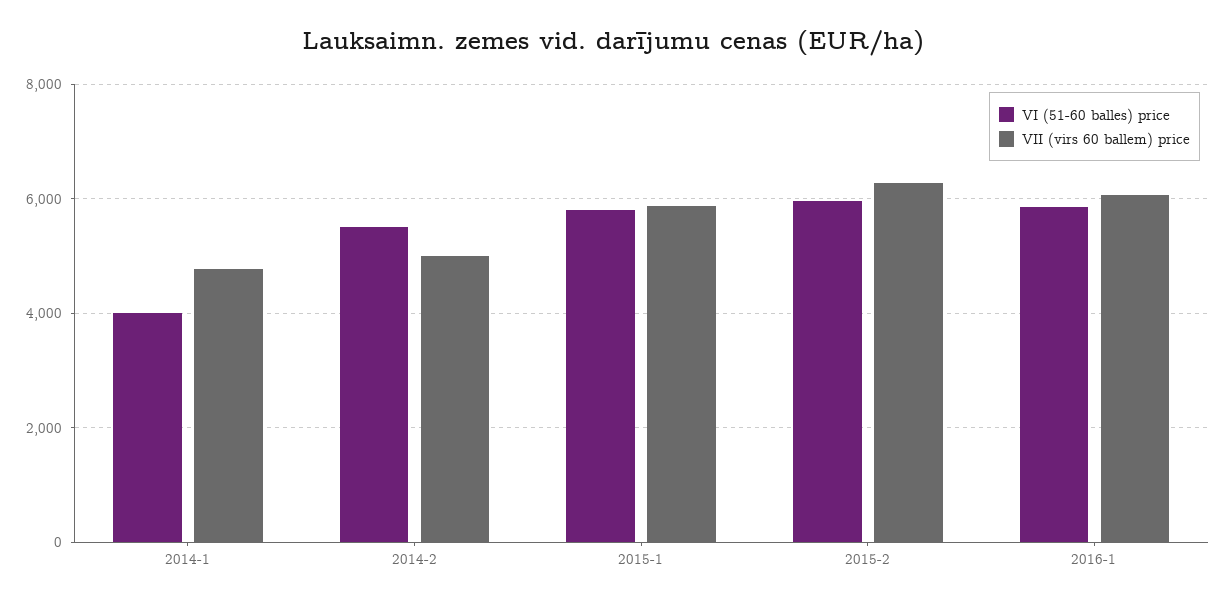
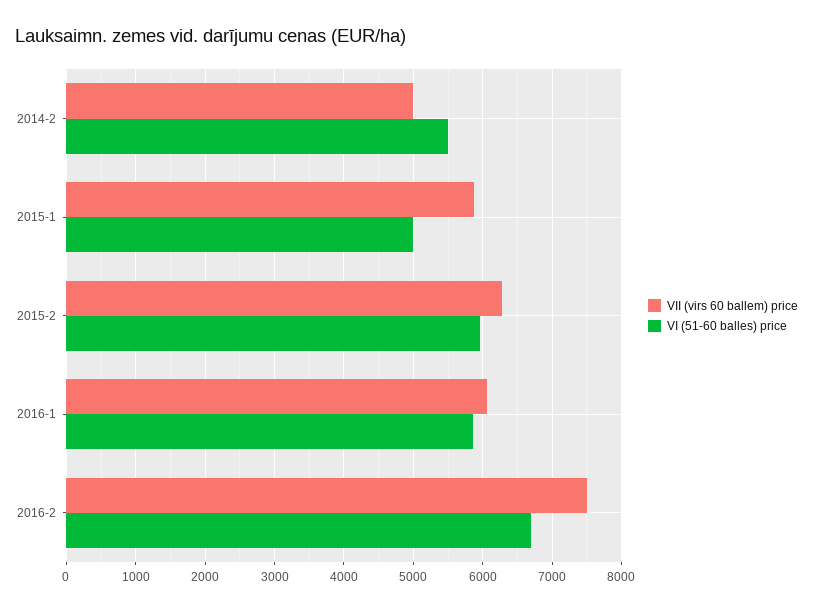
VI (51-60 balles) price, 2014-1: 4000 -> none
VII (virs 60 ballem) price, 2014-1: 4800 -> none
VI (51-60 balles) price, 2015-1: 5800 -> 5000
VII (virs 60 ballem) price, 2016-2: none -> 7500
VI (51-60 balles) price, 2016-2: none -> 6700

